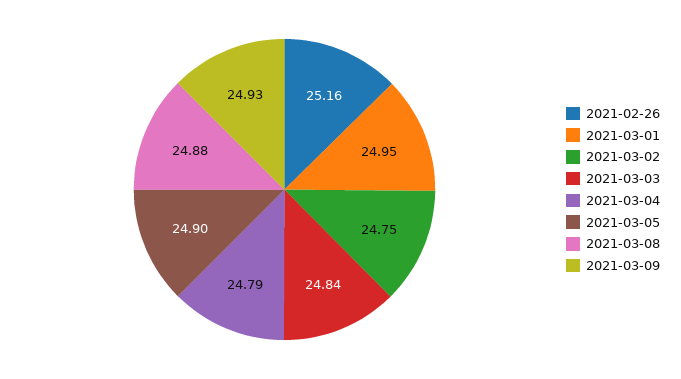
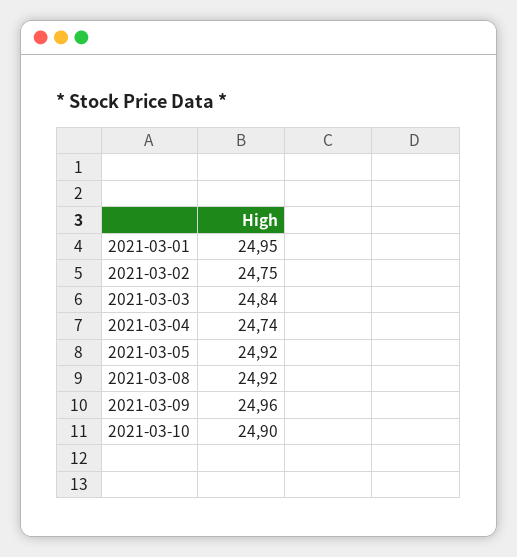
2021-02-26: 25.16 -> none
2021-03-04: 24.79 -> 24.74
2021-03-05: 24.9 -> 24.92
2021-03-08: 24.88 -> 24.92
2021-03-09: 24.93 -> 24.96
2021-03-10: none -> 24.9

